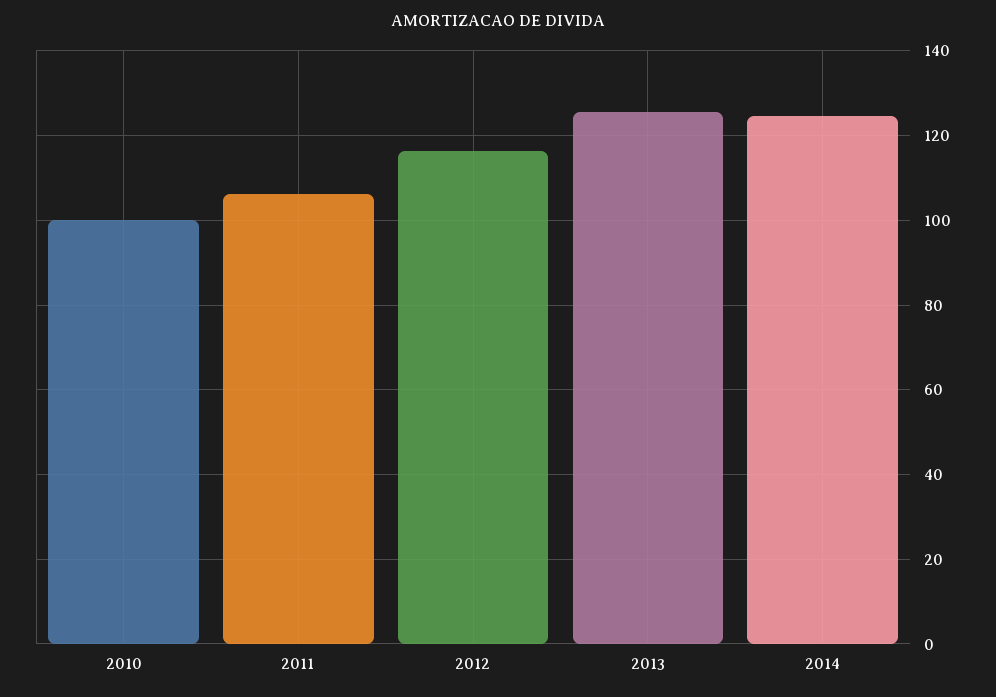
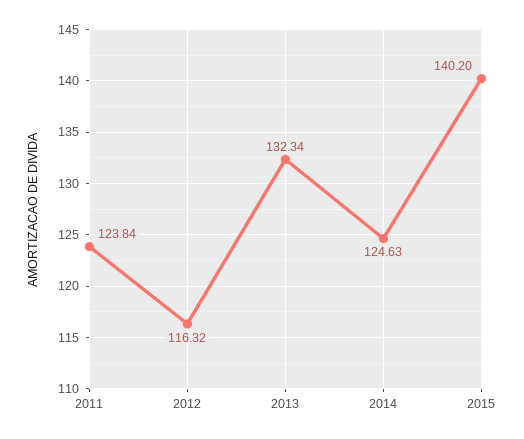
2010: 100 -> none
2011: 106 -> 123.84
2013: 126 -> 132.34
2015: none -> 140.2

